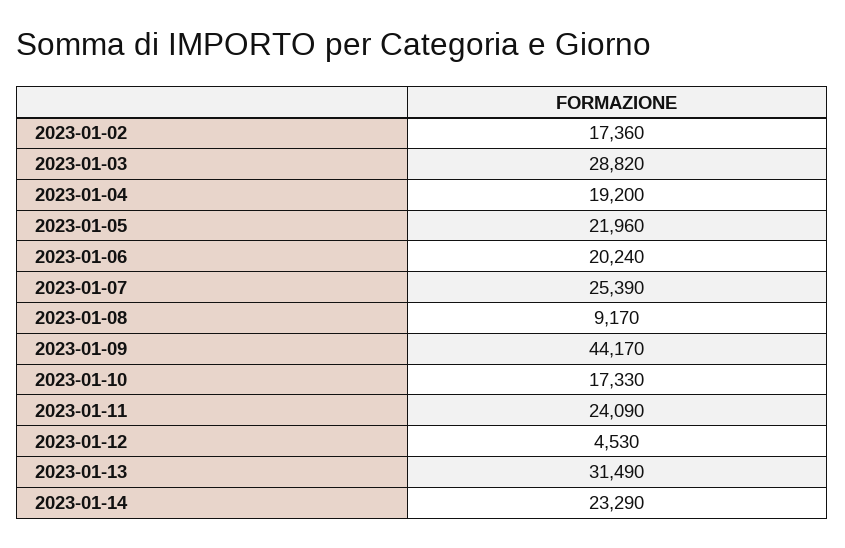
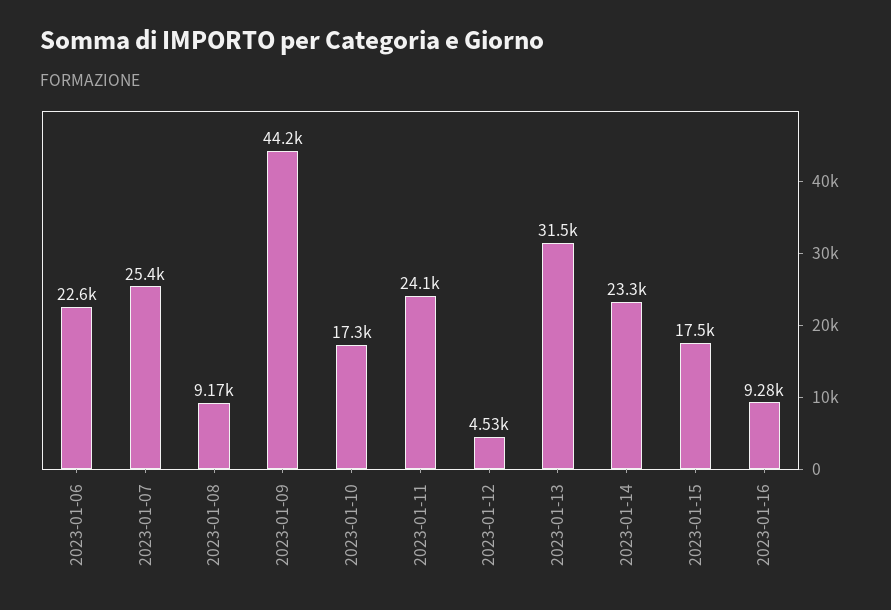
2023-01-02: 17360 -> none
2023-01-03: 28820 -> none
2023-01-04: 19200 -> none
2023-01-05: 21960 -> none
2023-01-06: 20240 -> 22600
2023-01-15: none -> 17500
2023-01-16: none -> 9280

